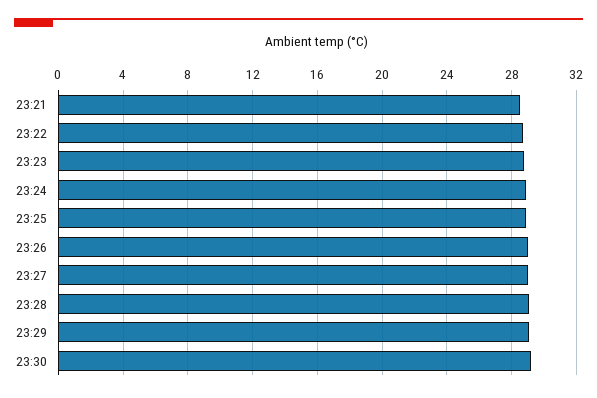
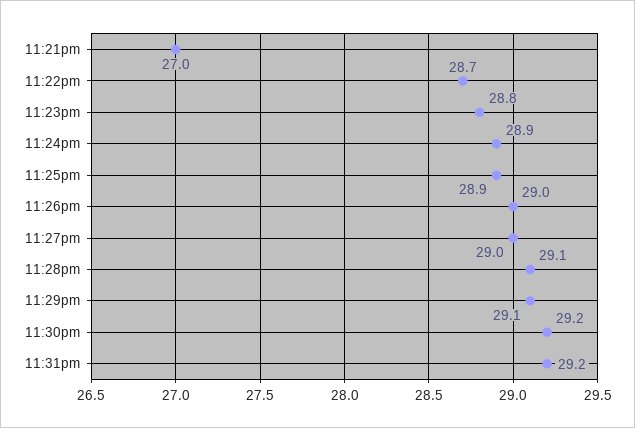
23:21: 28.5 -> 27
11:31pm: none -> 29.2

